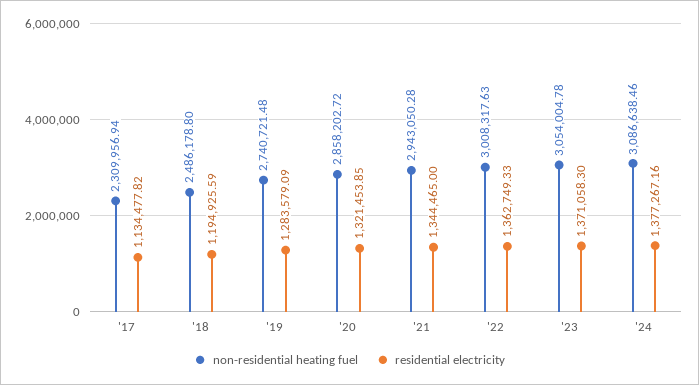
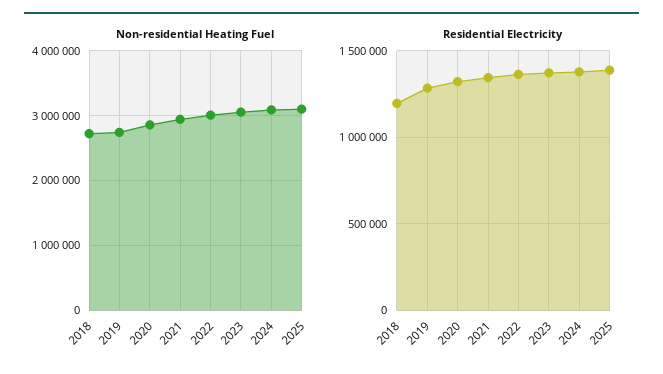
non-residential heating fuel, '17: 2309956.94 -> none
residential electricity, '17: 1134477.82 -> none
non-residential heating fuel, '18: 2486178.8 -> 2700000
non-residential heating fuel, 2025: none -> 3100000
residential electricity, 2025: none -> 1400000

